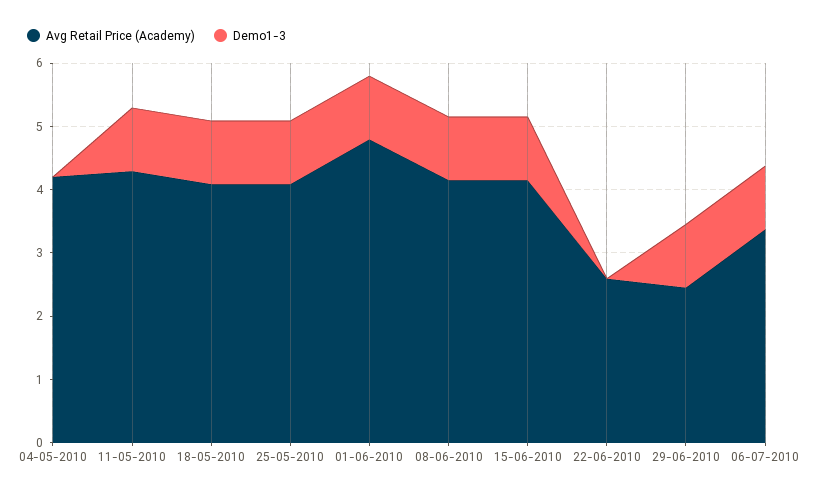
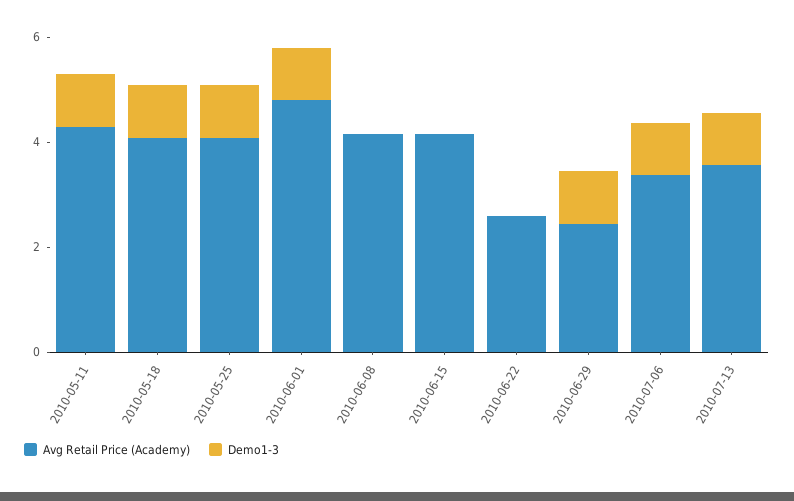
Avg Retail Price (Academy), 04-05-2010: 4.2 -> none
Demo1-3, 04-05-2010: 0 -> none
Demo1-3, 08-06-2010: 1 -> 0
Demo1-3, 15-06-2010: 1 -> 0
Avg Retail Price (Academy), 2010-07-13: none -> 3.5
Demo1-3, 2010-07-13: none -> 1

